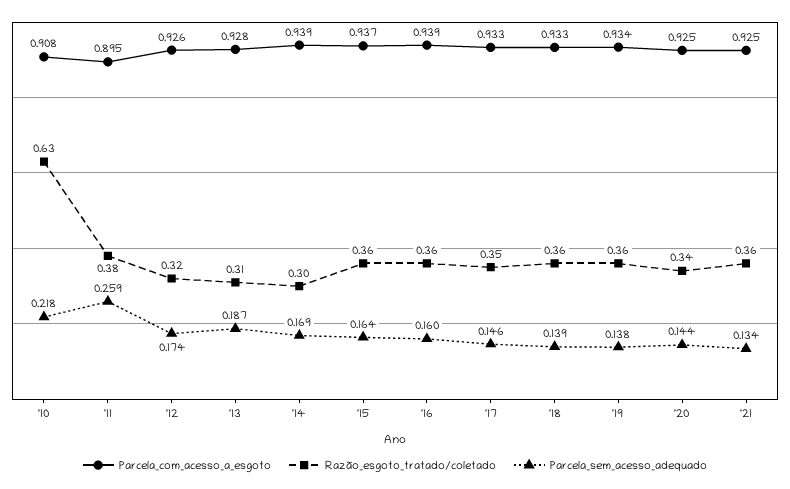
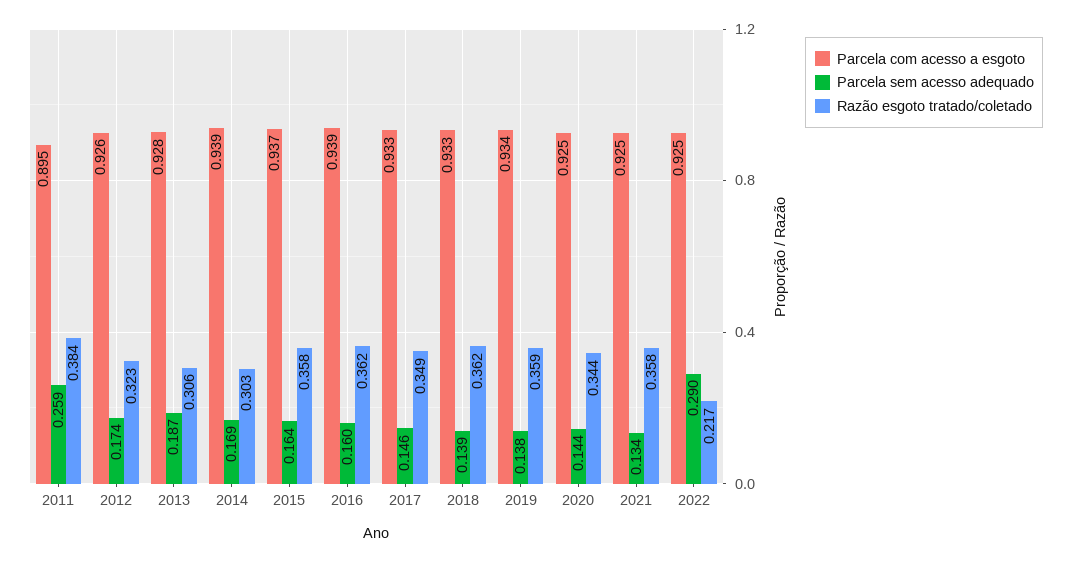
Parcela_com_acesso_a_esgoto, '10: 0.908 -> none
Razão_esgoto_tratado/coletado, '10: 0.63 -> none
Parcela_sem_acesso_adequado, '10: 0.218 -> none
Parcela_com_acesso_a_esgoto, 2022: none -> 0.925
Parcela_sem_acesso_adequado, 2022: none -> 0.29
Razão_esgoto_tratado/coletado, 2022: none -> 0.217

